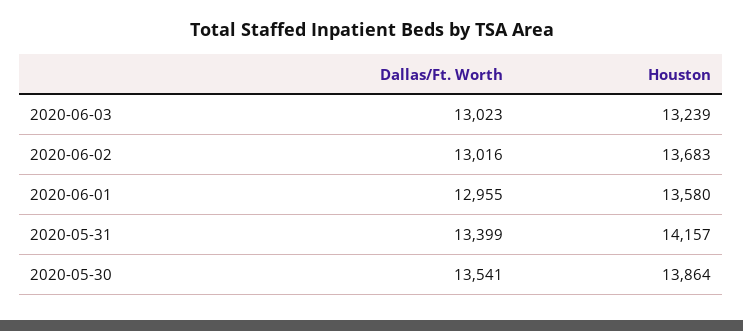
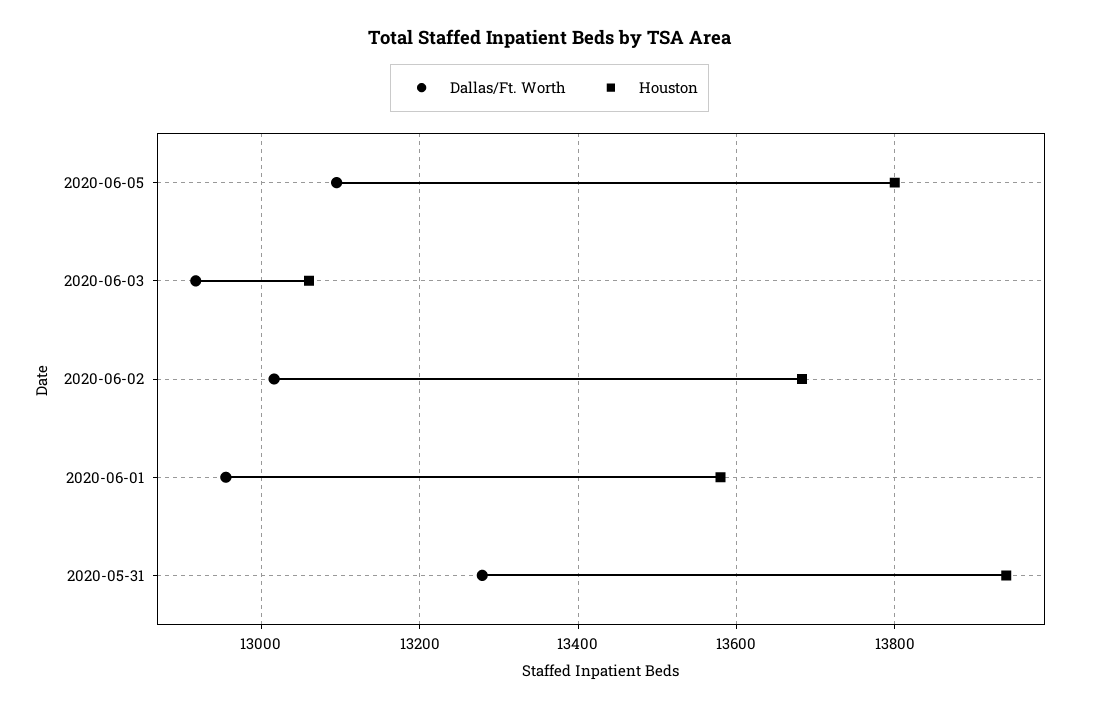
Dallas/Ft. Worth, 2020-06-03: 13023 -> 12920
Houston, 2020-06-03: 13239 -> 13060
Dallas/Ft. Worth, 2020-05-31: 13399 -> 13280
Houston, 2020-05-31: 14157 -> 13940
Dallas/Ft. Worth, 2020-05-30: 13541 -> none
Houston, 2020-05-30: 13864 -> none
Dallas/Ft. Worth, 2020-06-05: none -> 13100
Houston, 2020-06-05: none -> 13800

